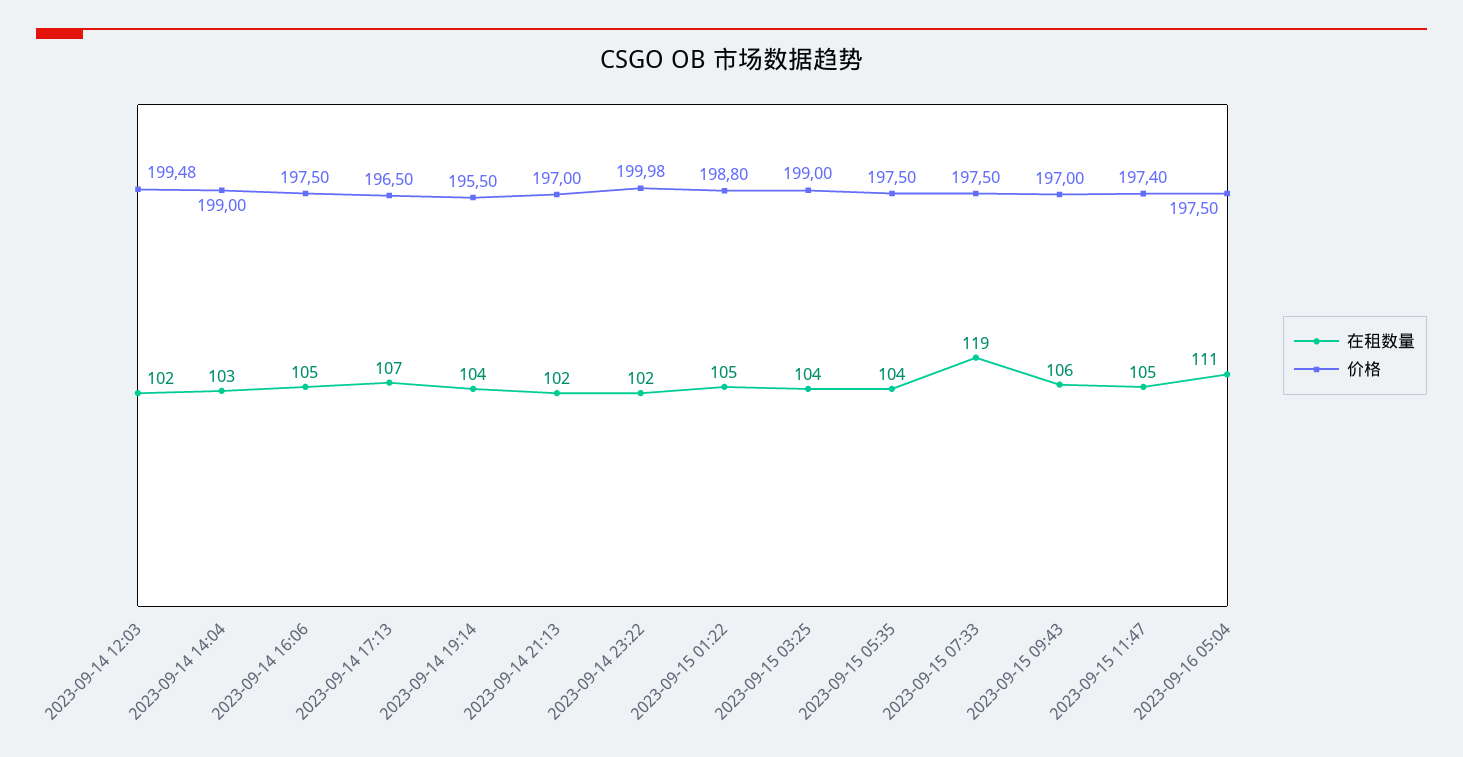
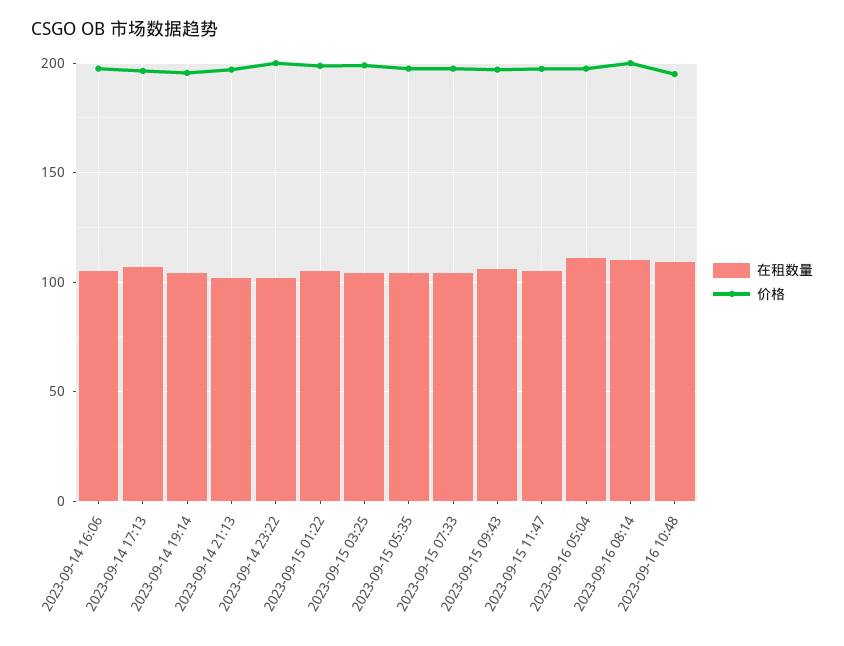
在租数量, 2023-09-14 12:03: 102 -> none
价格, 2023-09-14 12:03: 199.48 -> none
在租数量, 2023-09-14 14:04: 103 -> none
价格, 2023-09-14 14:04: 199 -> none
在租数量, 2023-09-15 07:33: 119 -> 105
在租数量, 2023-09-16 08:14: none -> 110
价格, 2023-09-16 08:14: none -> 200
在租数量, 2023-09-16 10:48: none -> 110
价格, 2023-09-16 10:48: none -> 195

